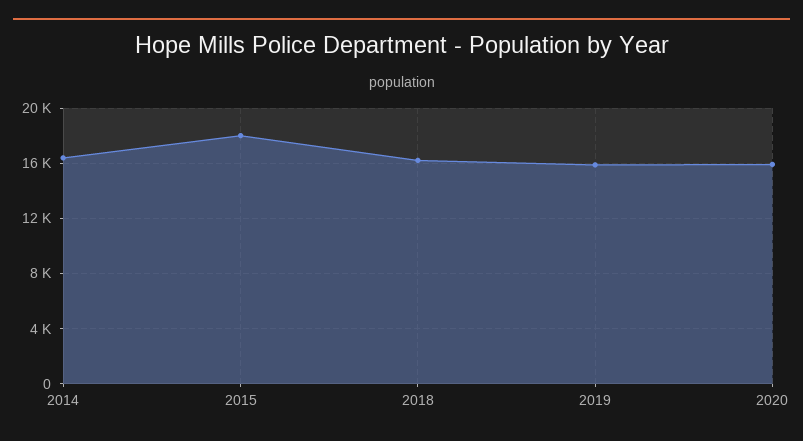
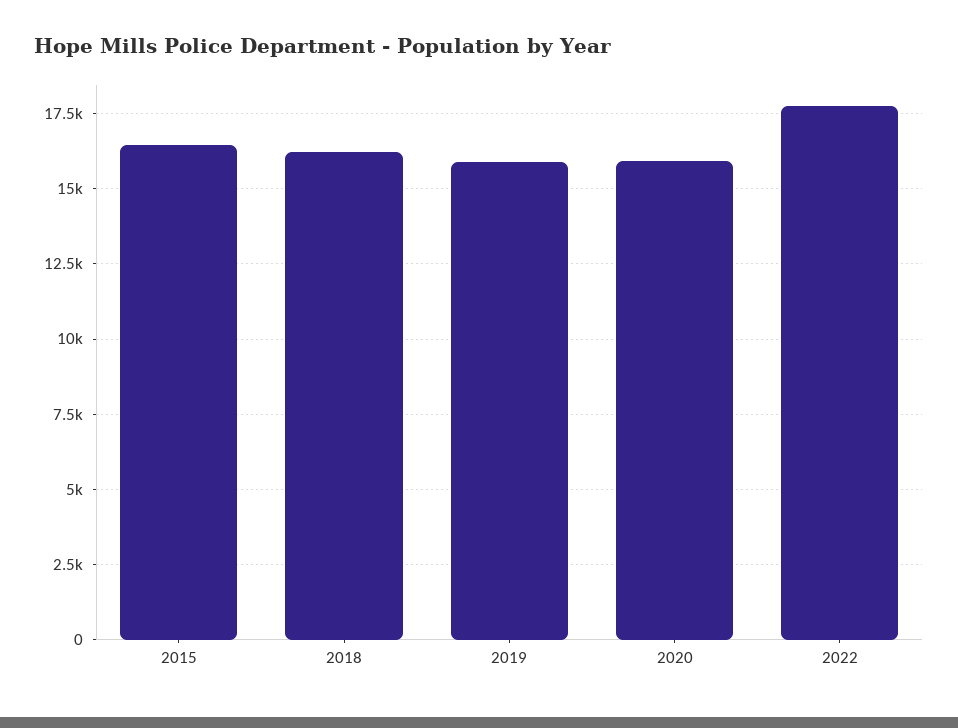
2014: 16500 -> none
2015: 18000 -> 16500
2022: none -> 17750

